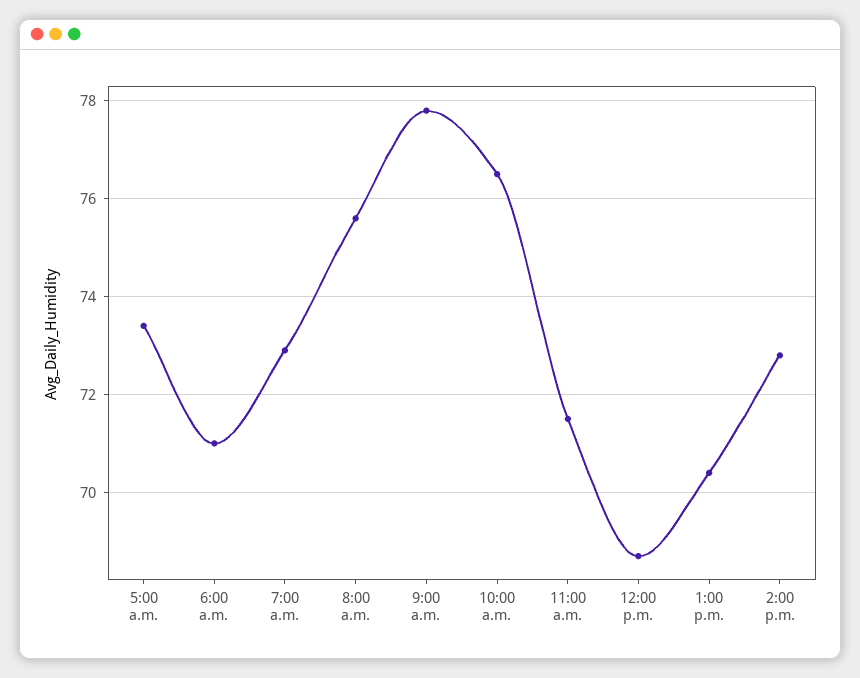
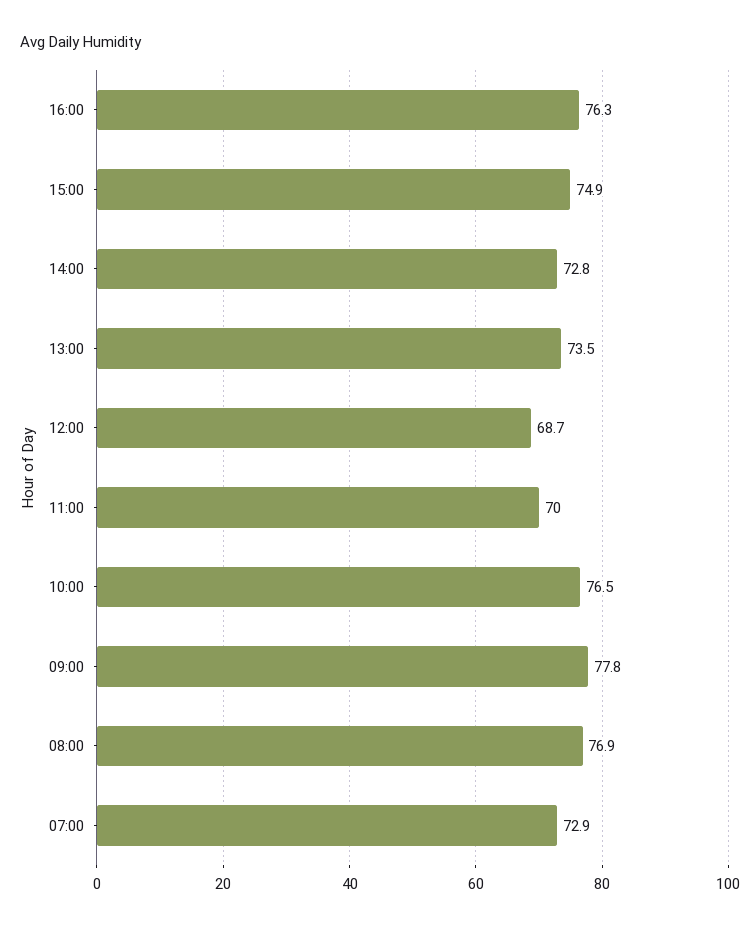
5:00 a.m.: 73.5 -> none
6:00 a.m.: 71 -> none
8:00 a.m.: 75.5 -> 76.9
11:00 a.m.: 71.5 -> 70
1:00 p.m.: 70.5 -> 73.5
16:00: none -> 76.3
15:00: none -> 74.9

